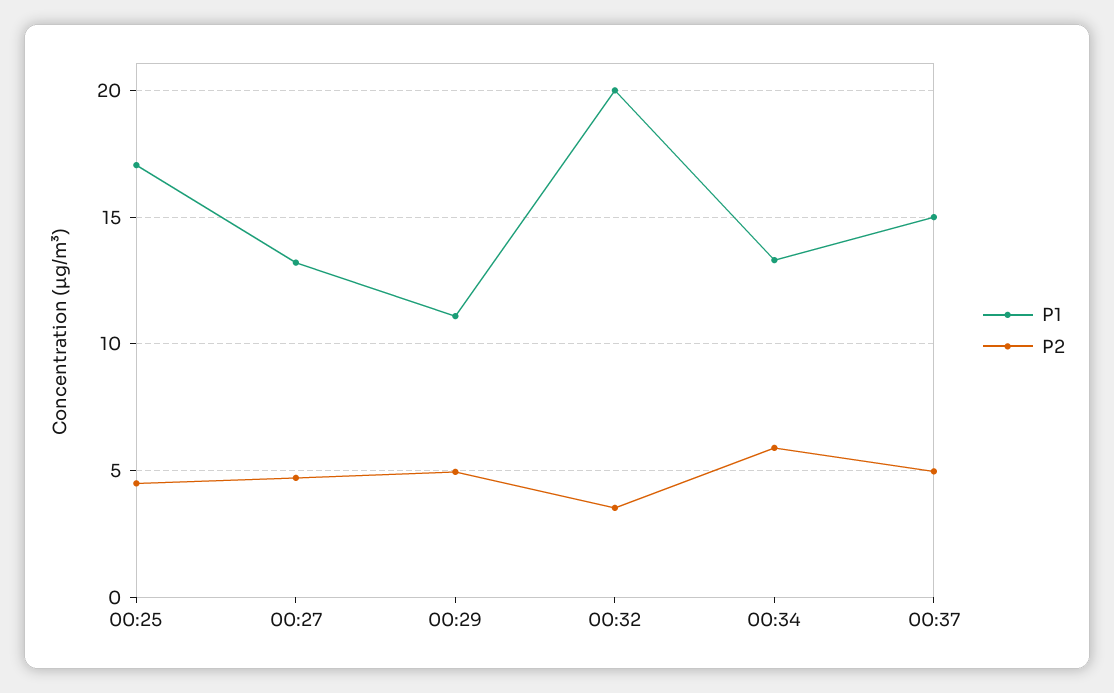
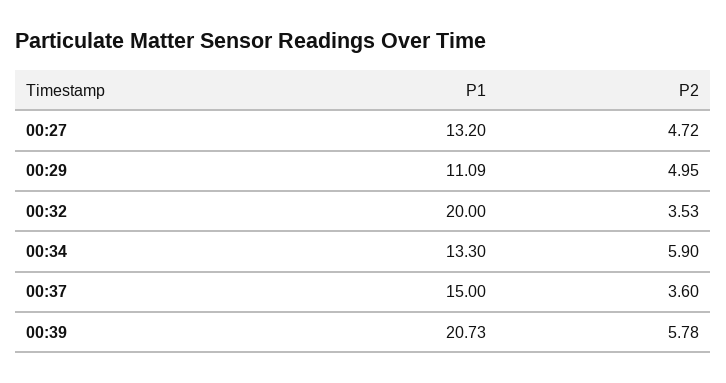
P1, 00:25: 17 -> none
P2, 00:25: 4.5 -> none
P2, 00:37: 5 -> 3.6
P1, 00:39: none -> 20.73
P2, 00:39: none -> 5.78

